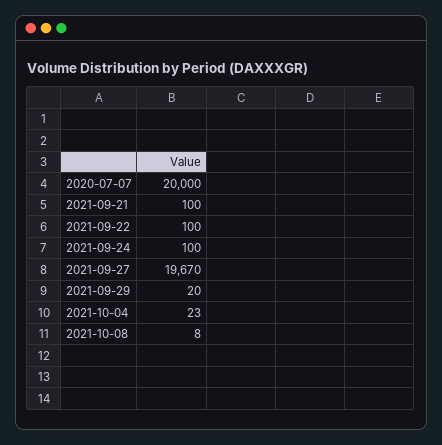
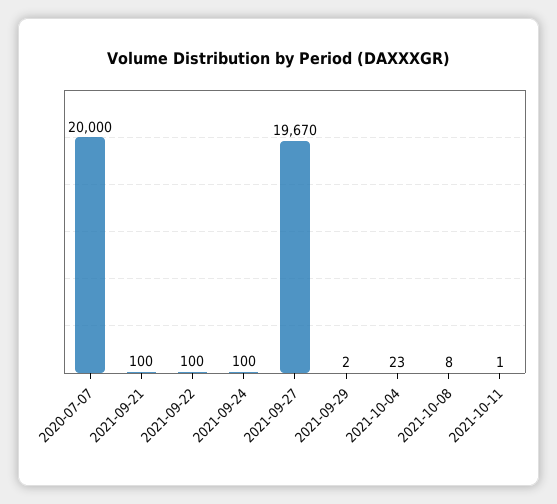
2021-09-29: 20 -> 2
2021-10-11: none -> 1

